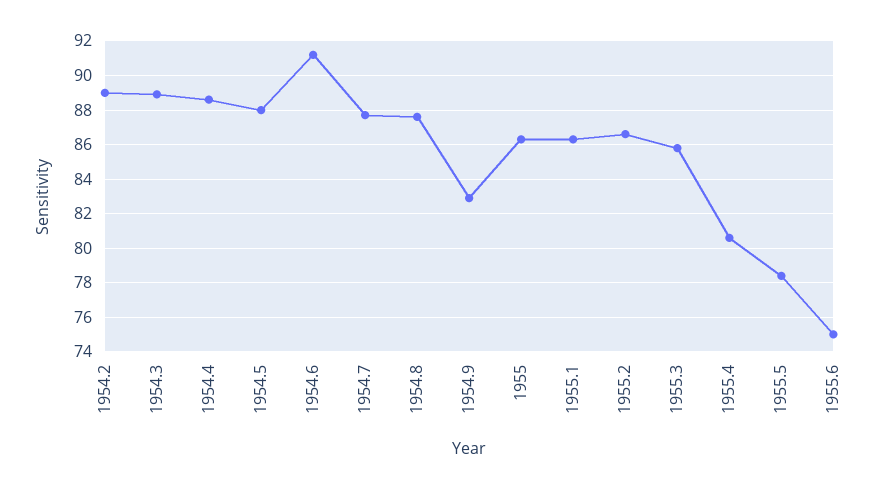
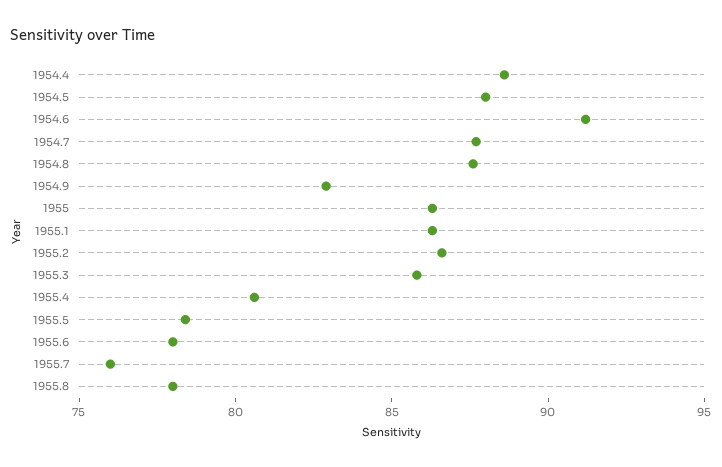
1954.2: 89 -> none
1954.3: 89 -> none
1955.6: 75 -> 78
1955.7: none -> 76
1955.8: none -> 78

